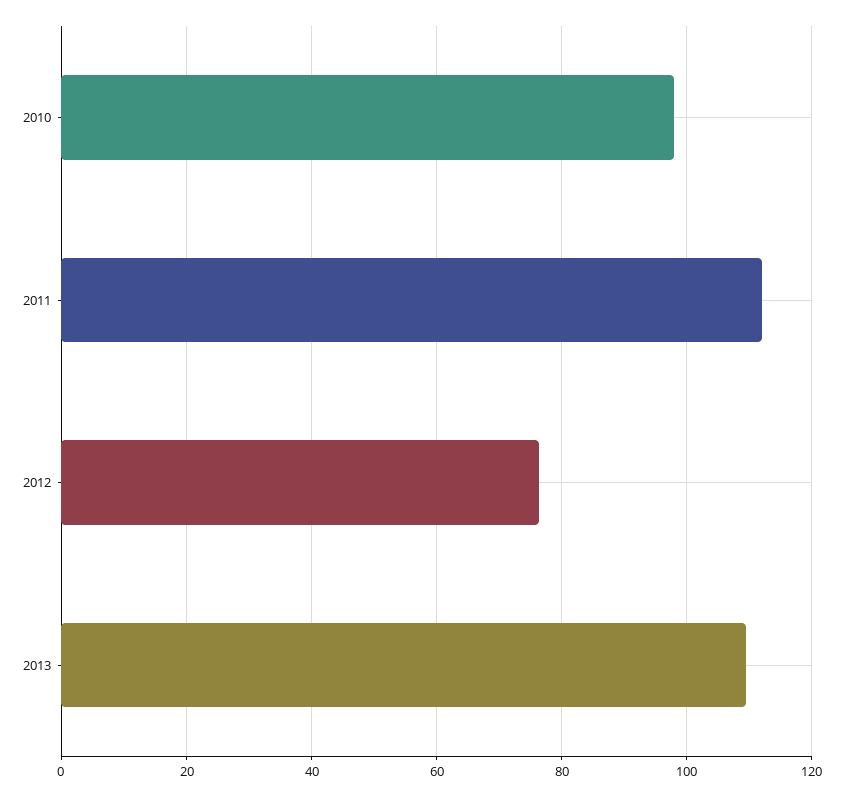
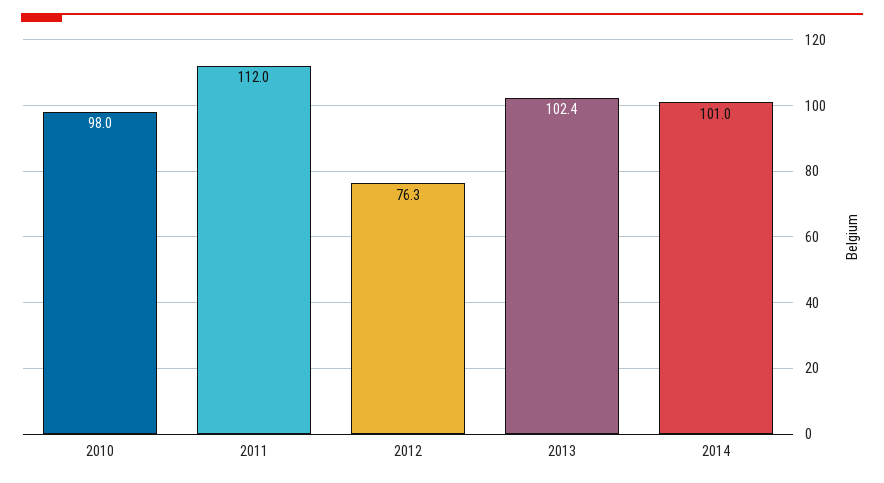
2013: 110 -> 102.4
2014: none -> 101

